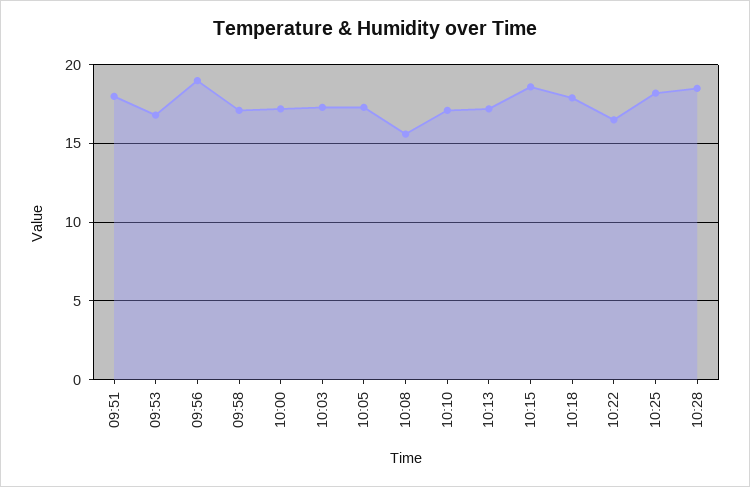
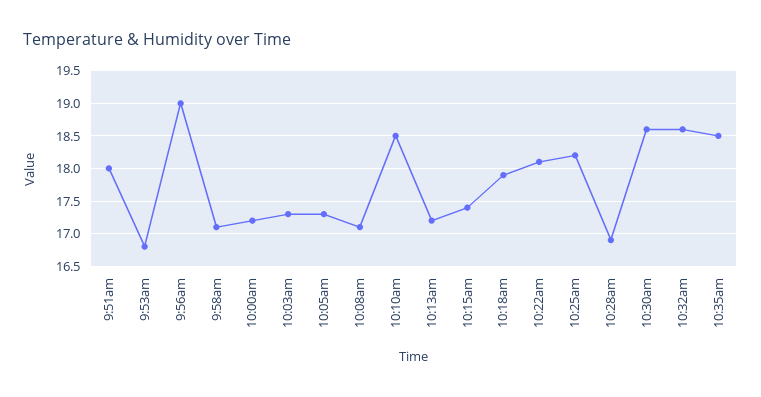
10:08: 15.5 -> 17.1
10:10: 17 -> 18.5
10:15: 18.5 -> 17.4
10:22: 16.5 -> 18.1
10:28: 18.5 -> 16.9
10:30am: none -> 18.6
10:32am: none -> 18.6
10:35am: none -> 18.5

